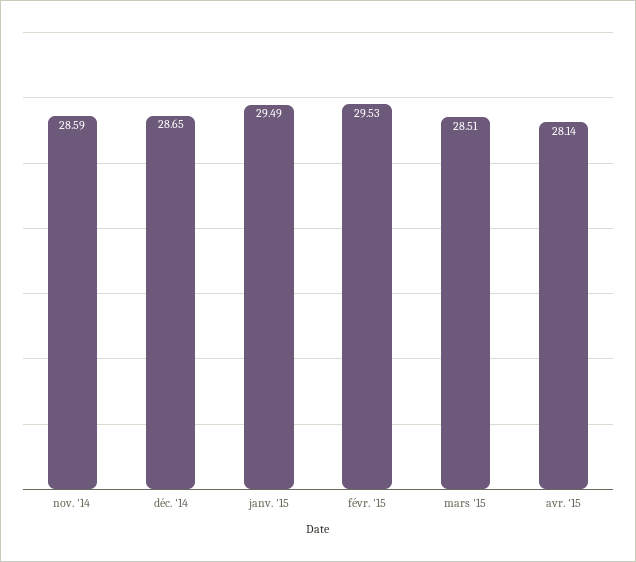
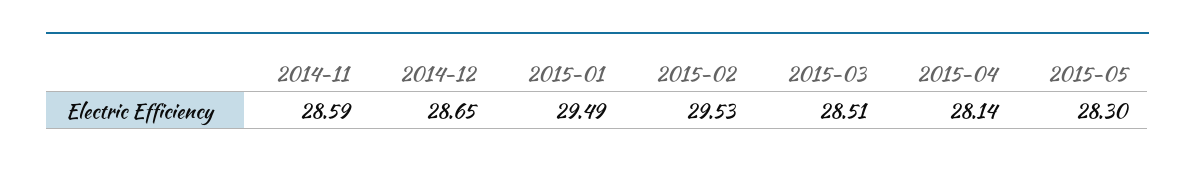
2015-05: none -> 28.3

